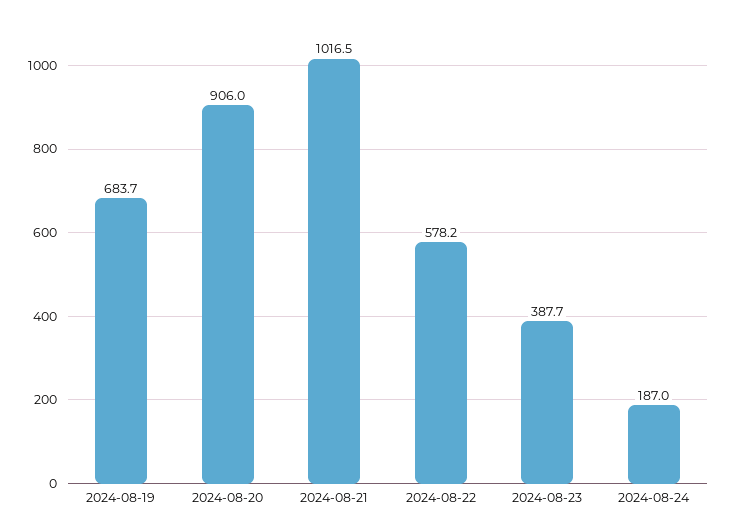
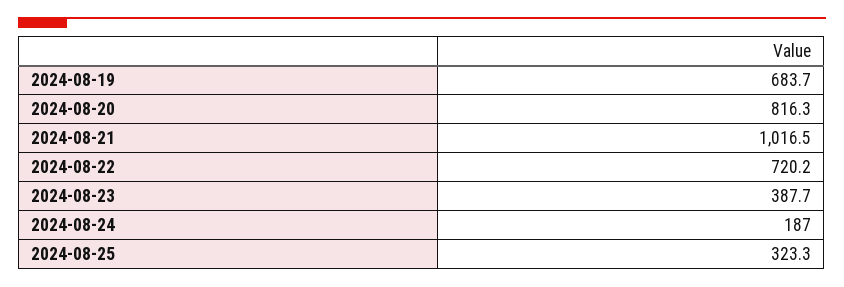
2024-08-20: 906 -> 816.3
2024-08-22: 578.2 -> 720.2
2024-08-25: none -> 323.3

